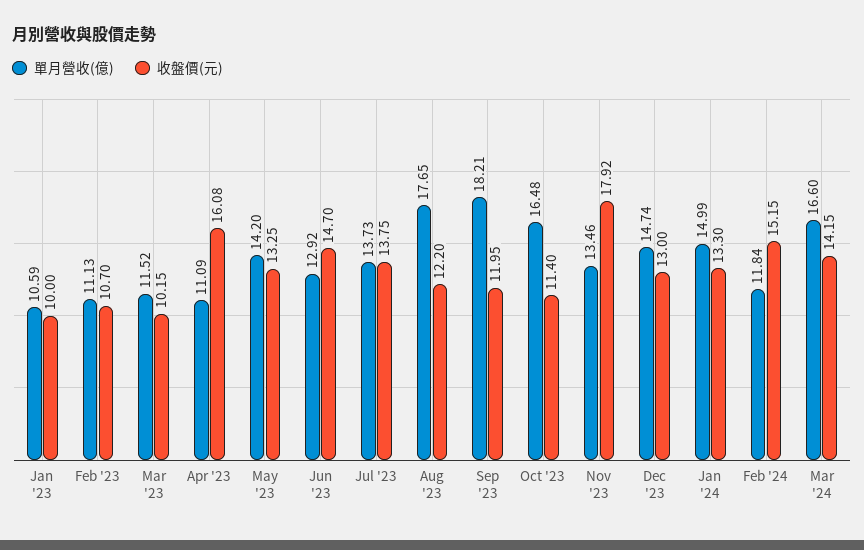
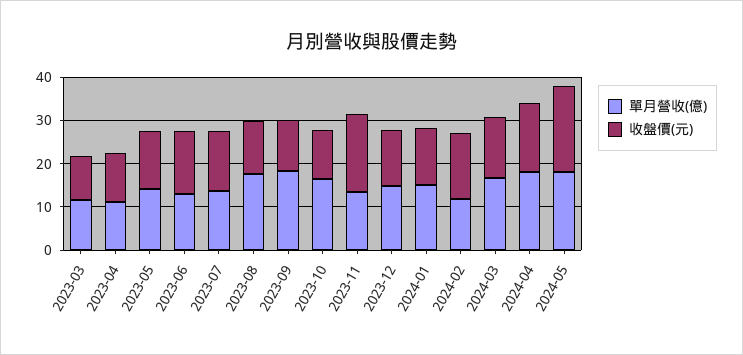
單月營收(億), Jan '23: 10.59 -> none
收盤價(元), Jan '23: 10 -> none
單月營收(億), Feb '23: 11.13 -> none
收盤價(元), Feb '23: 10.7 -> none
收盤價(元), Apr '23: 16.08 -> 12
單月營收(億), 2024-04: none -> 18
收盤價(元), 2024-04: none -> 16
單月營收(億), 2024-05: none -> 18
收盤價(元), 2024-05: none -> 20

